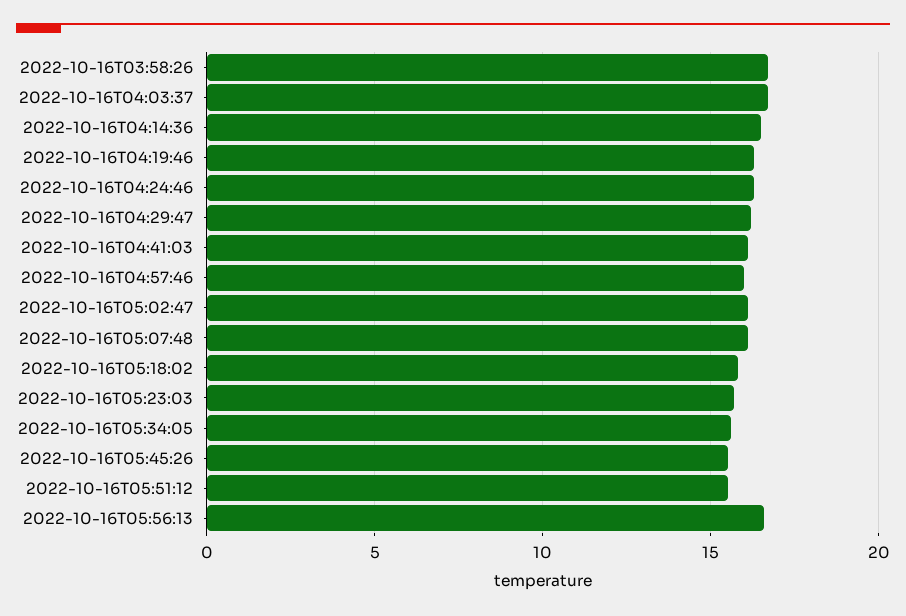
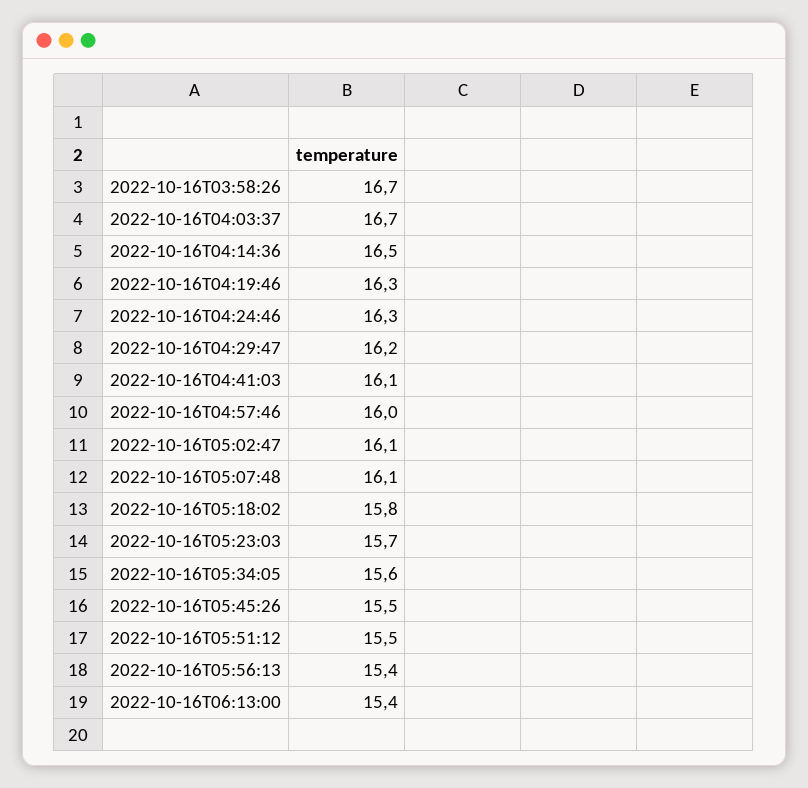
2022-10-16T05:56:13: 16.5 -> 15.4
2022-10-16T06:13:00: none -> 15.4

